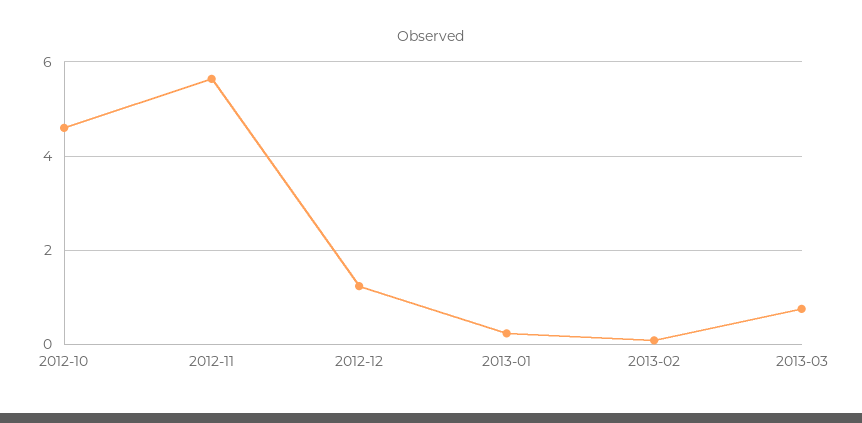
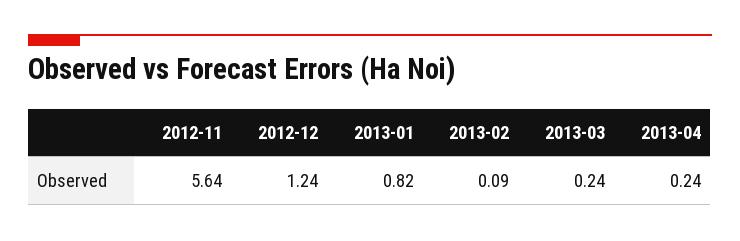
2012-10: 4.6 -> none
2013-01: 0.2 -> 0.82
2013-03: 0.8 -> 0.24
2013-04: none -> 0.24

